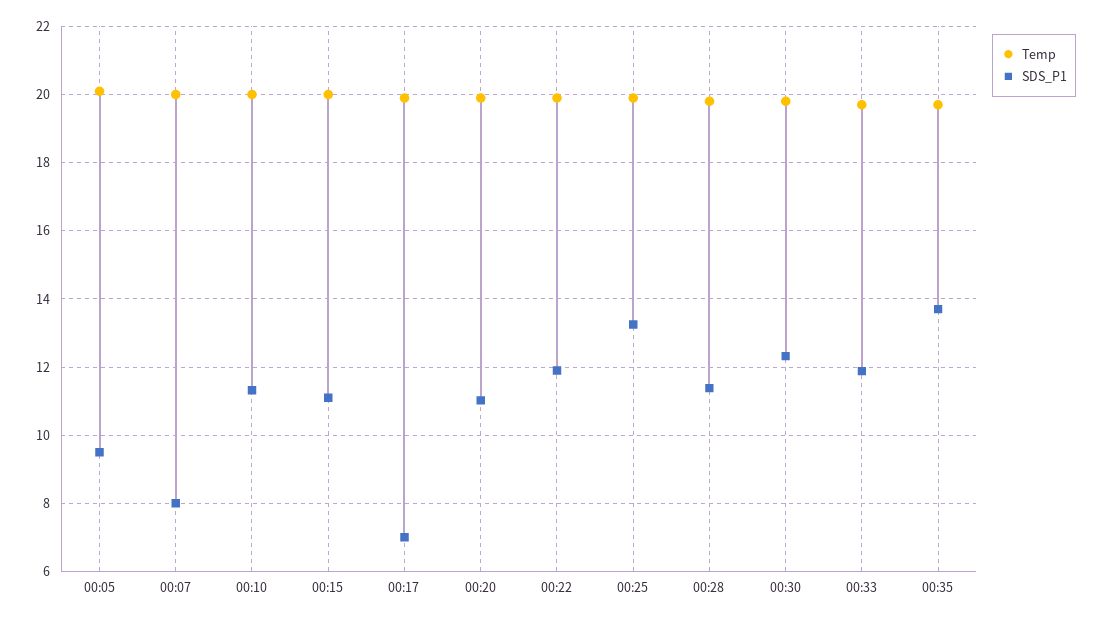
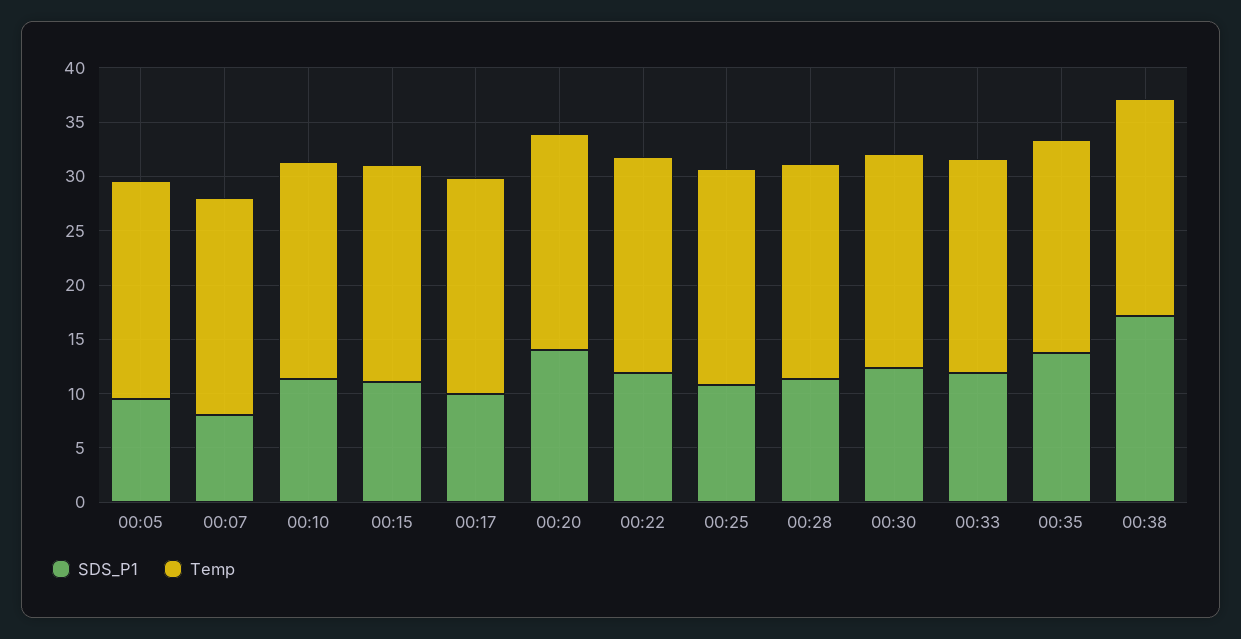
SDS_P1, 00:17: 7 -> 10
SDS_P1, 00:20: 11 -> 14
SDS_P1, 00:25: 13.2 -> 11
SDS_P1, 00:38: none -> 17
Temp, 00:38: none -> 20

